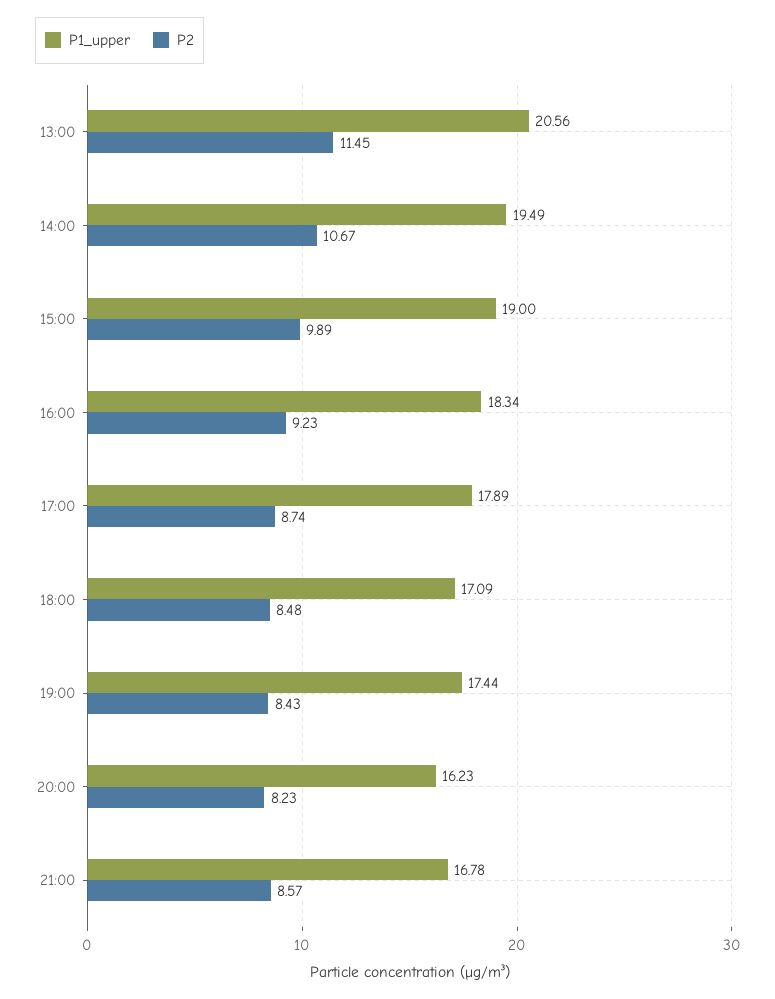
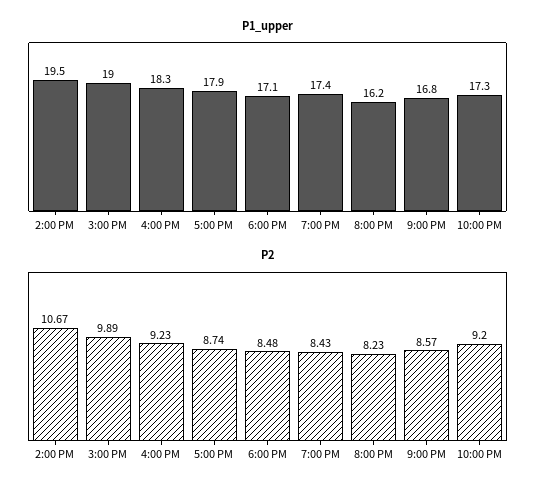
P1_upper, 13:00: 20.56 -> none
P2, 13:00: 11.45 -> none
P1_upper, 10:00 PM: none -> 17.3
P2, 10:00 PM: none -> 9.2

